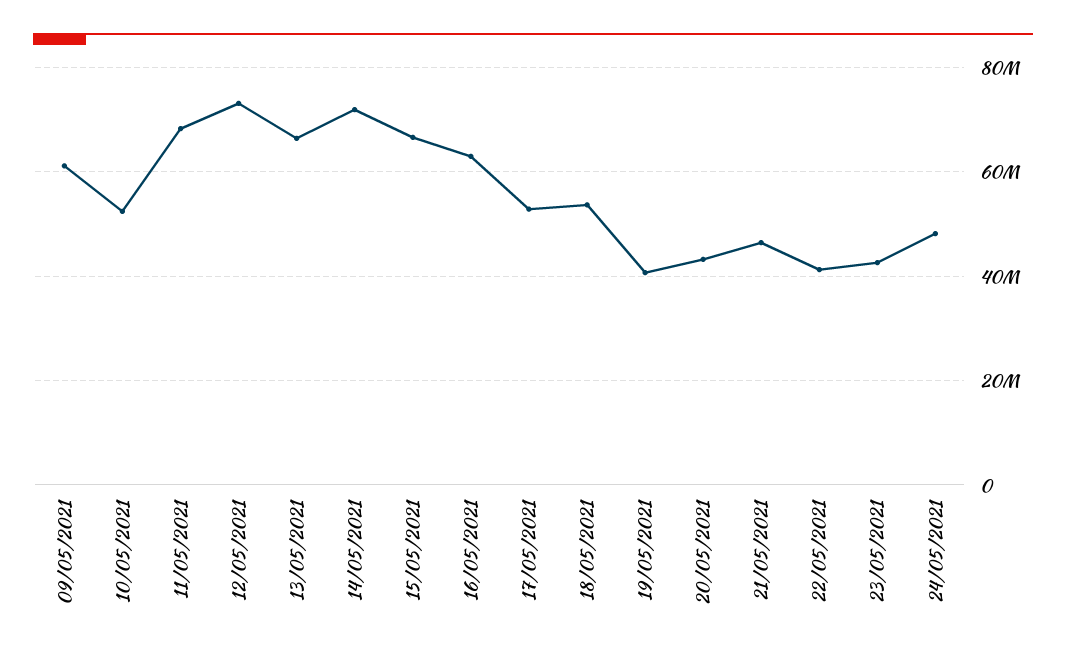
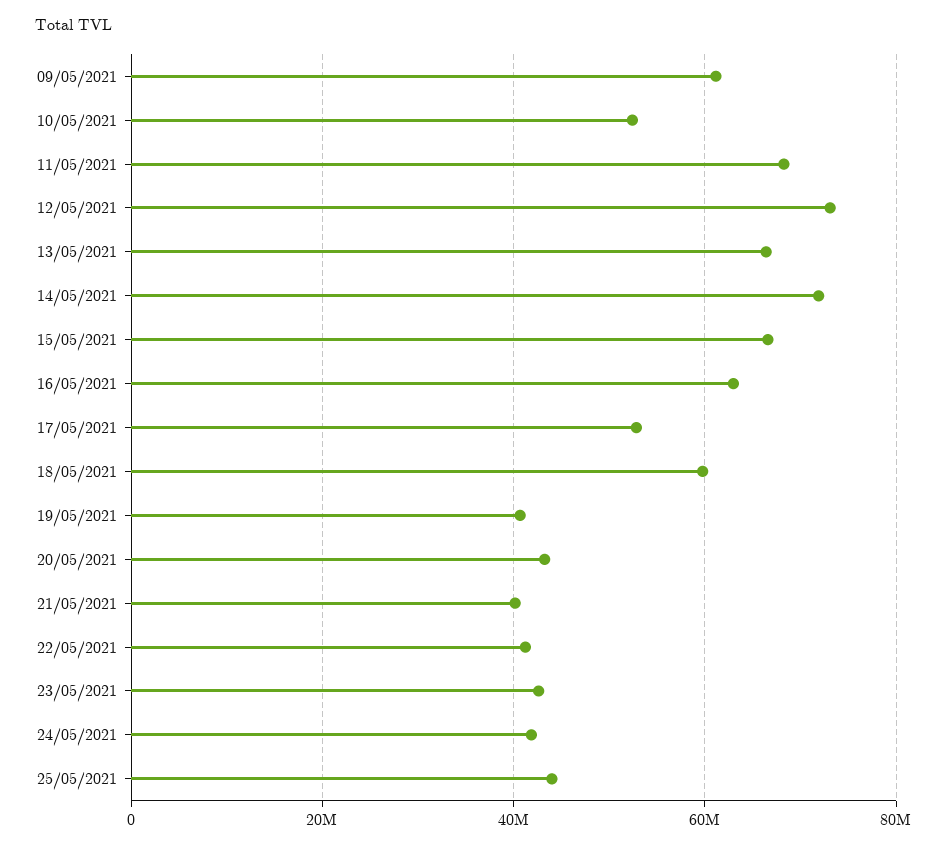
18/05/2021: 54000000 -> 60000000
21/05/2021: 46000000 -> 40000000
24/05/2021: 48000000 -> 42000000
25/05/2021: none -> 44000000

